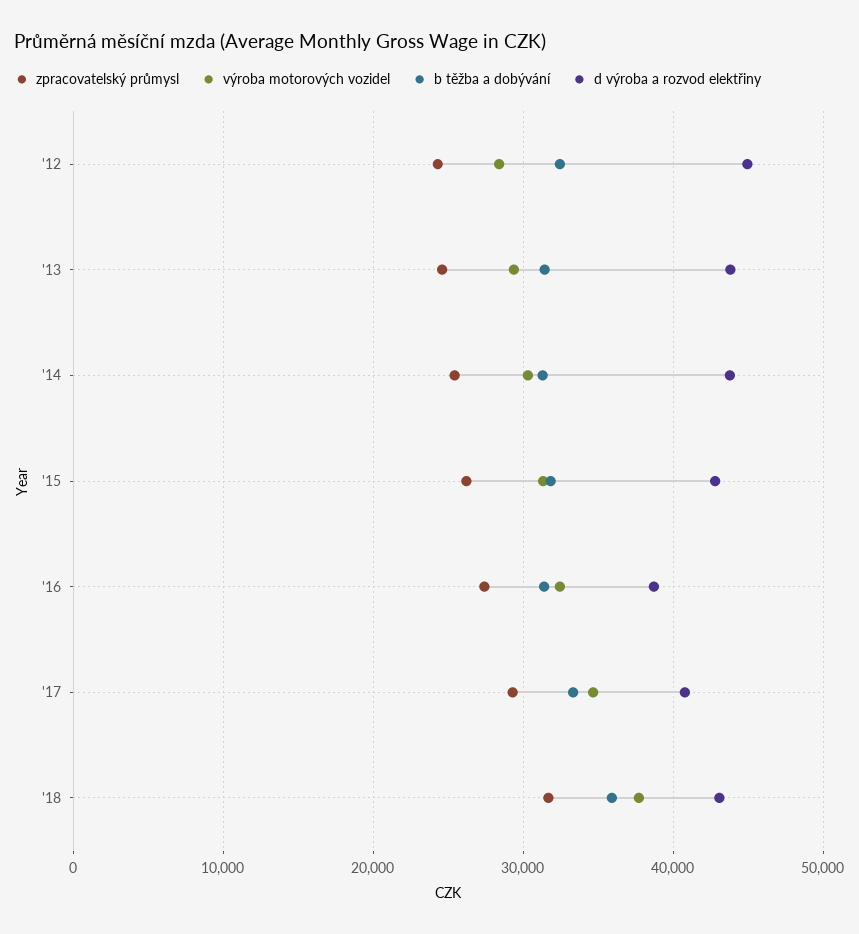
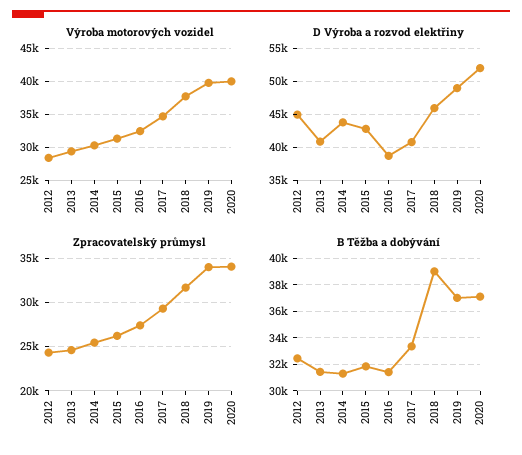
d výroba a rozvod elektřiny, '13: 44000 -> 41000
b těžba a dobývání, '18: 36000 -> 39000
d výroba a rozvod elektřiny, '18: 43000 -> 46000
výroba motorových vozidel, 2019: none -> 40000
výroba motorových vozidel, 2020: none -> 40000
d výroba a rozvod elektřiny, 2019: none -> 49000
d výroba a rozvod elektřiny, 2020: none -> 52000
zpracovatelský průmysl, 2019: none -> 34000
zpracovatelský průmysl, 2020: none -> 34000
b těžba a dobývání, 2019: none -> 37000
b těžba a dobývání, 2020: none -> 37000

